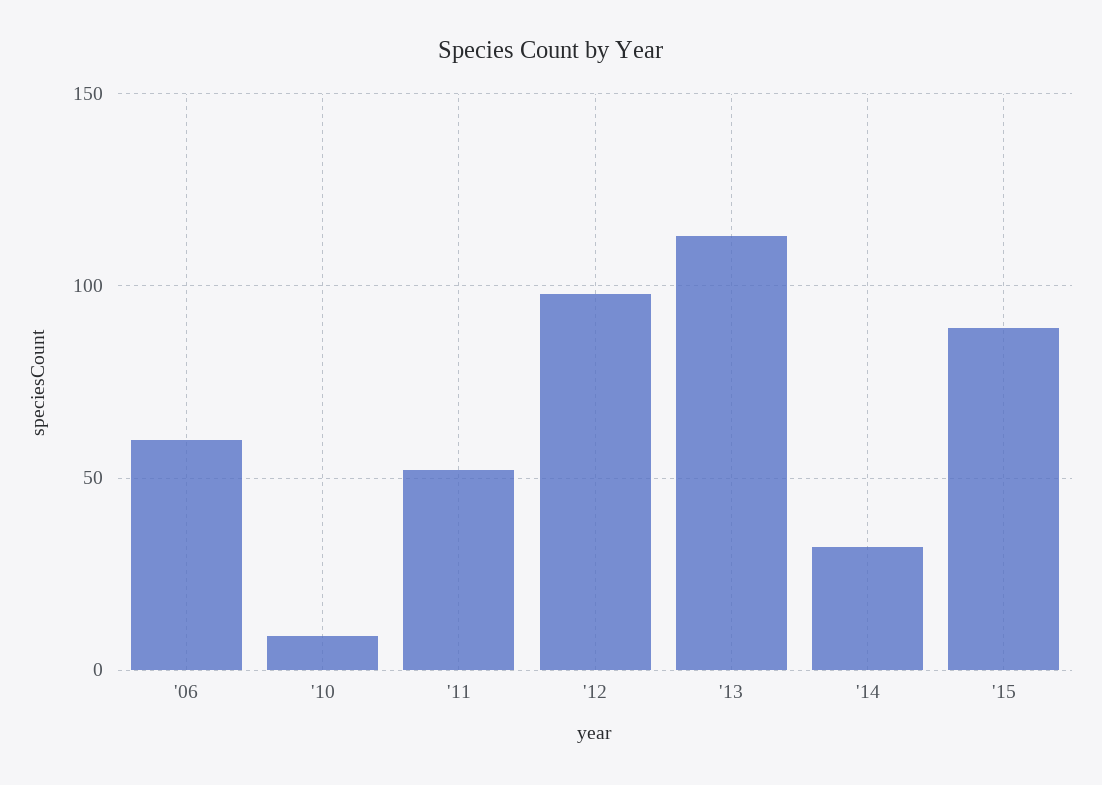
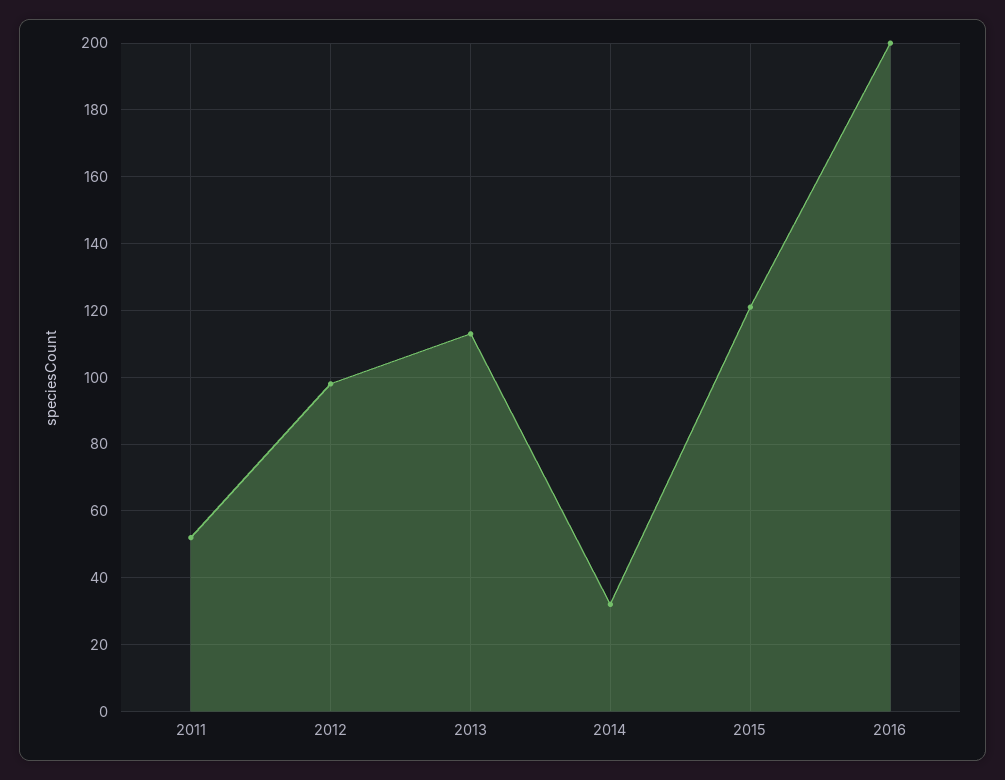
'06: 60 -> none
'10: 10 -> none
'15: 90 -> 120
2016: none -> 200

